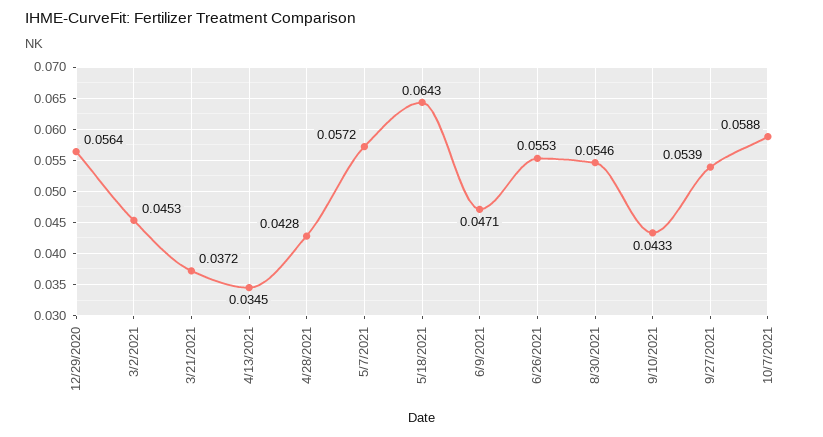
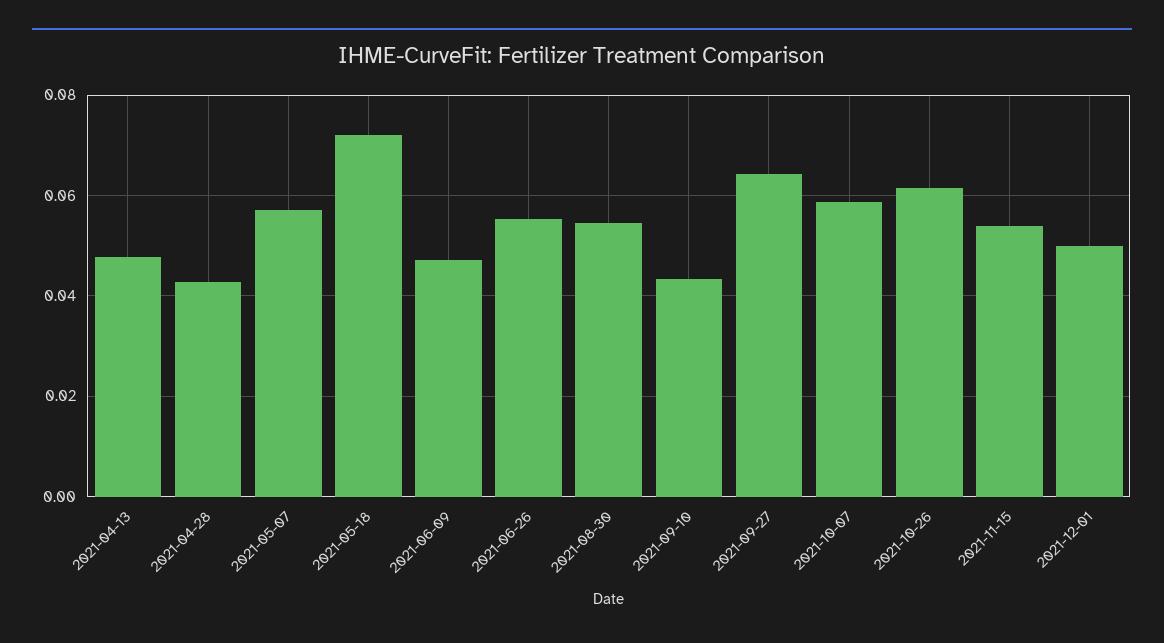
12/29/2020: 0.0564 -> none
3/2/2021: 0.0453 -> none
3/21/2021: 0.0372 -> none
4/13/2021: 0.0345 -> 0.048
5/18/2021: 0.0643 -> 0.072
9/27/2021: 0.0539 -> 0.064
2021-10-26: none -> 0.062
2021-11-15: none -> 0.054
2021-12-01: none -> 0.05

